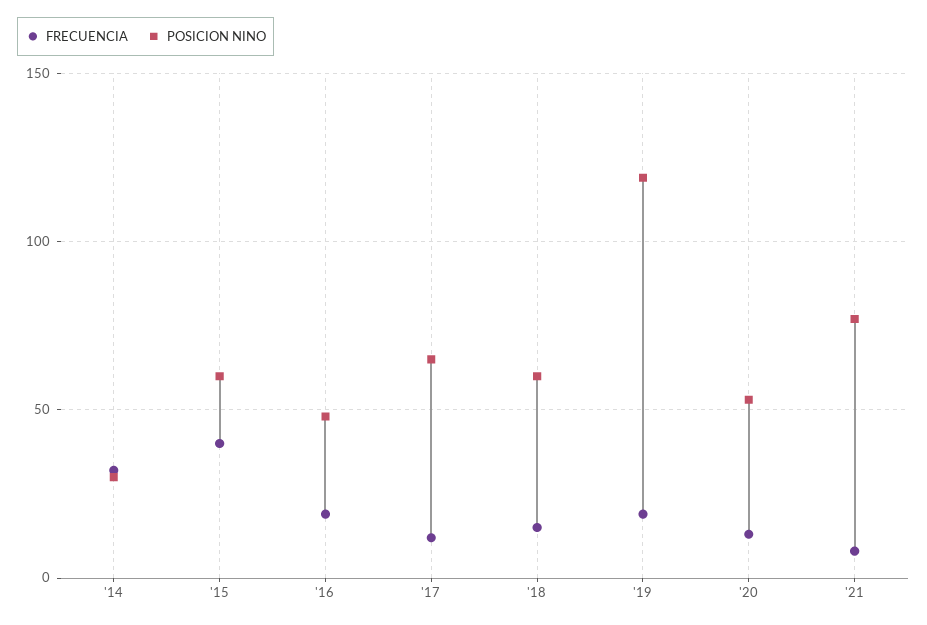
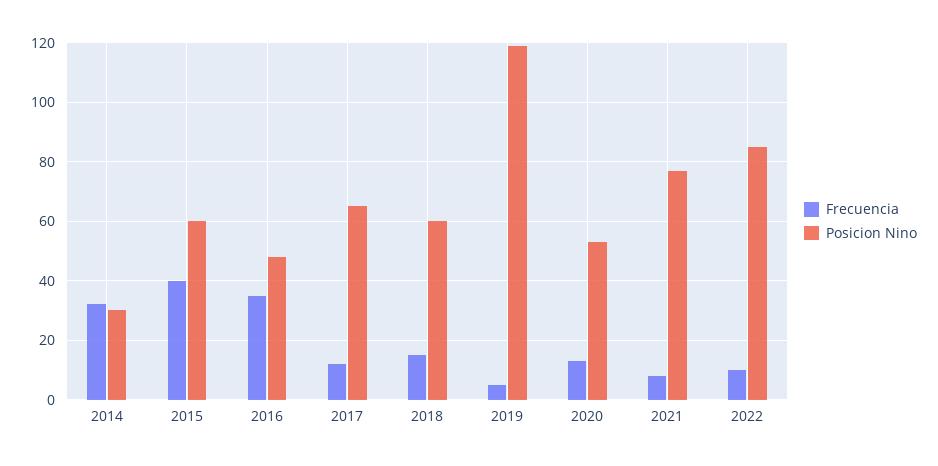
FRECUENCIA, '16: 20 -> 35
FRECUENCIA, '19: 20 -> 5
FRECUENCIA, 2022: none -> 10
POSICION NINO, 2022: none -> 85

